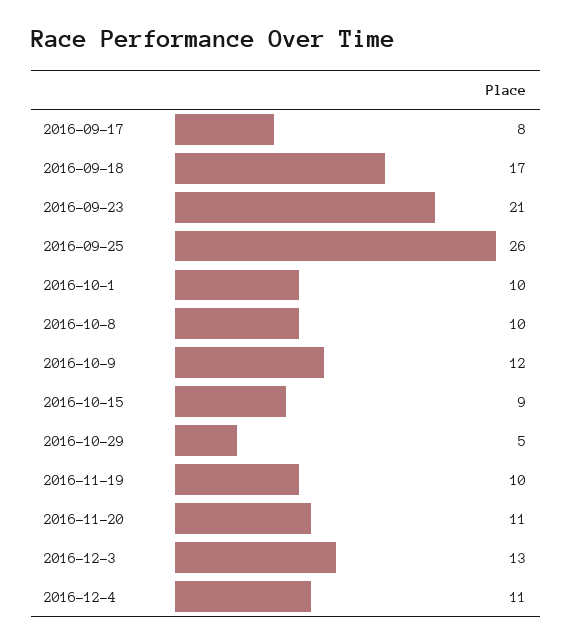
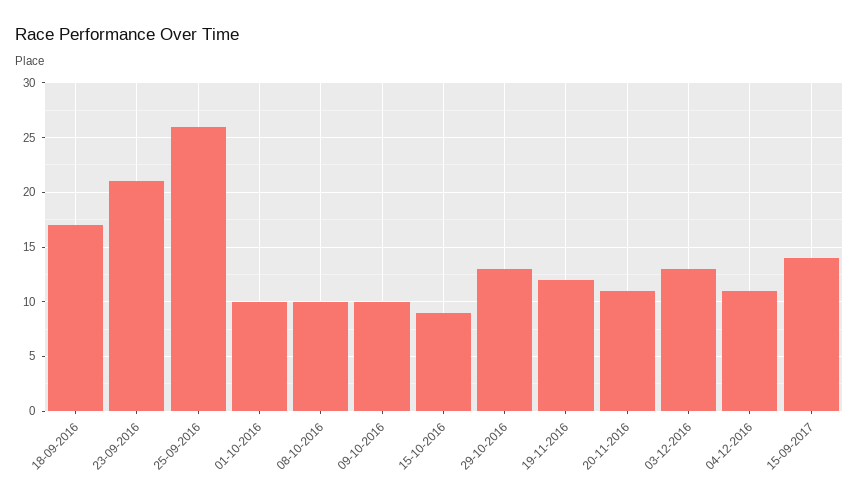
2016-09-17: 8 -> none
2016-10-9: 12 -> 10
2016-10-29: 5 -> 13
2016-11-19: 10 -> 12
15-09-2017: none -> 14

